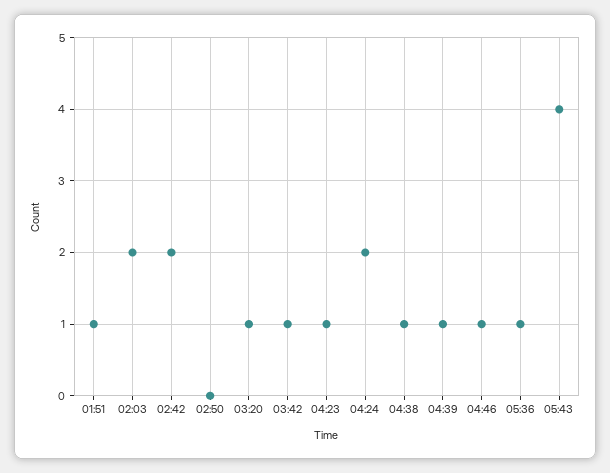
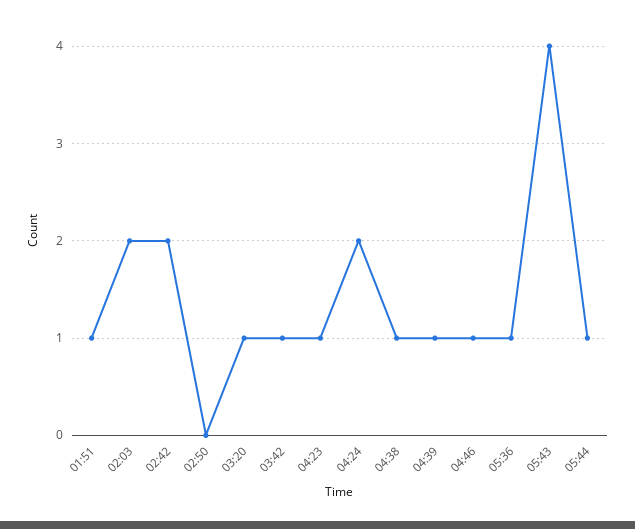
05:44: none -> 1

